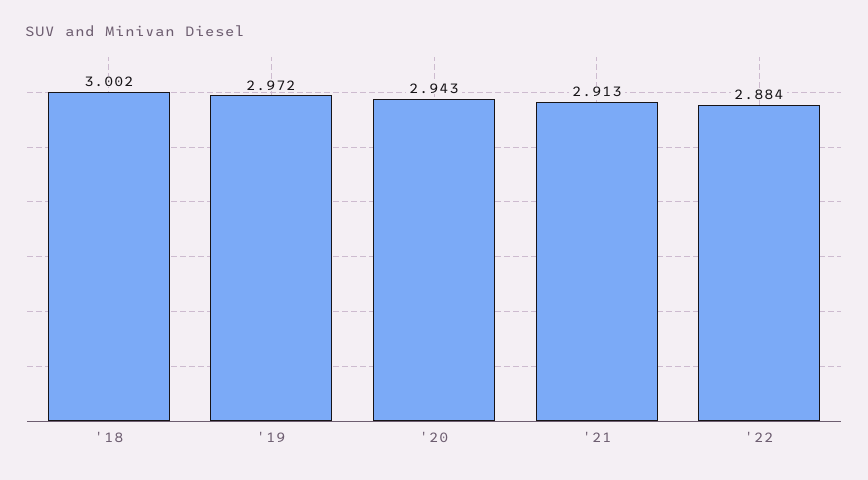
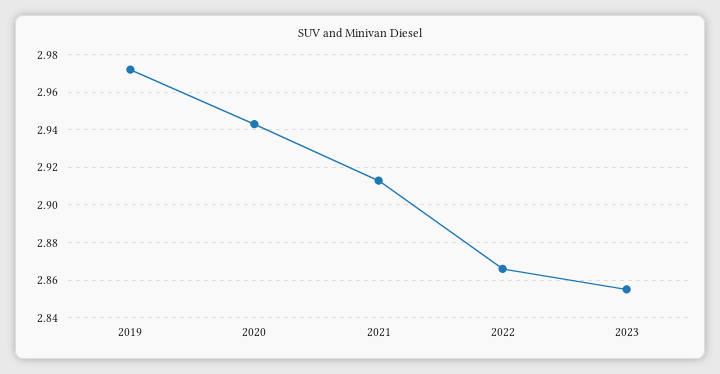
'18: 3.002 -> none
'22: 2.884 -> 2.865
2023: none -> 2.855

